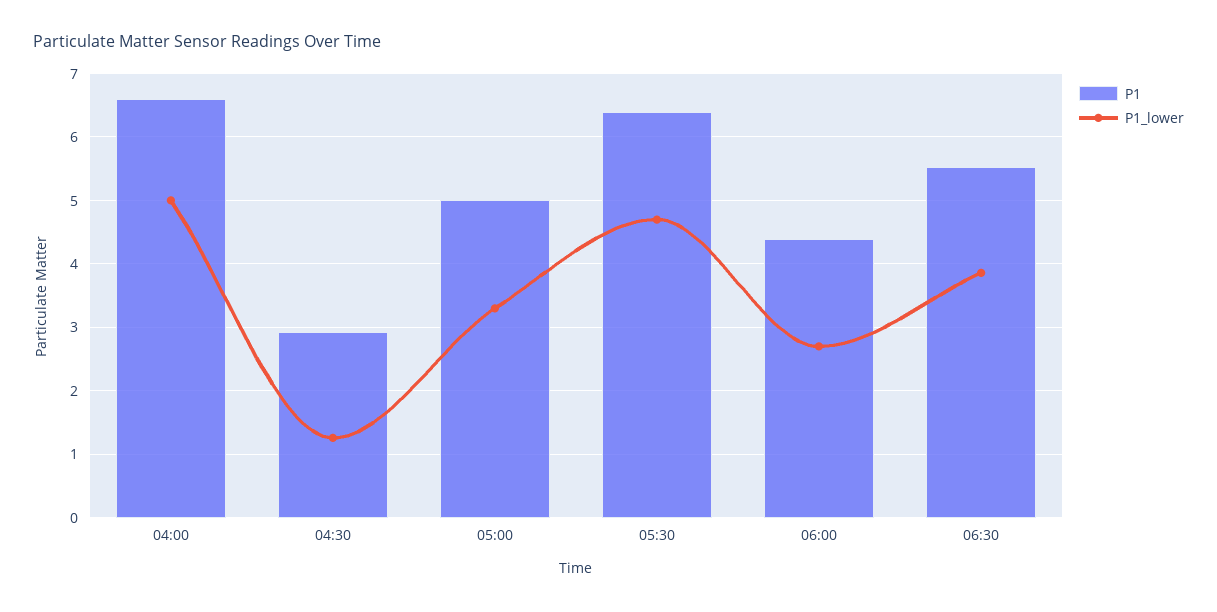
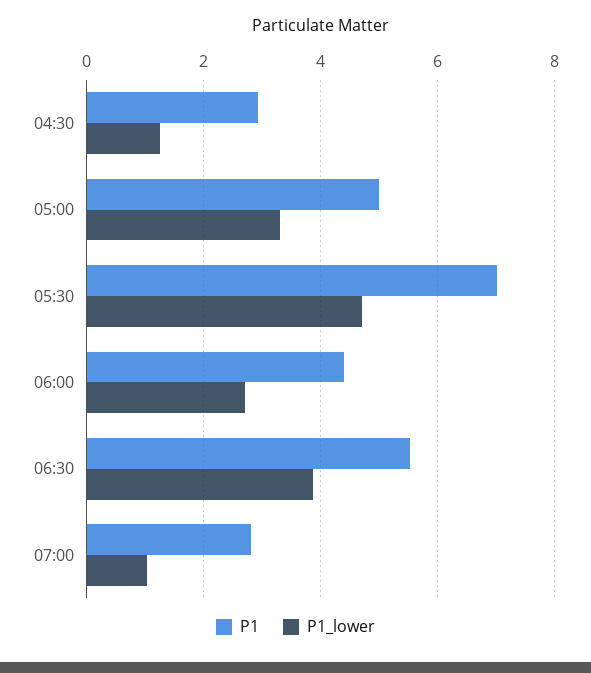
P1, 04:00: 6.6 -> none
P1_lower, 04:00: 5 -> none
P1, 05:30: 6.4 -> 7
P1, 07:00: none -> 2.8
P1_lower, 07:00: none -> 1

